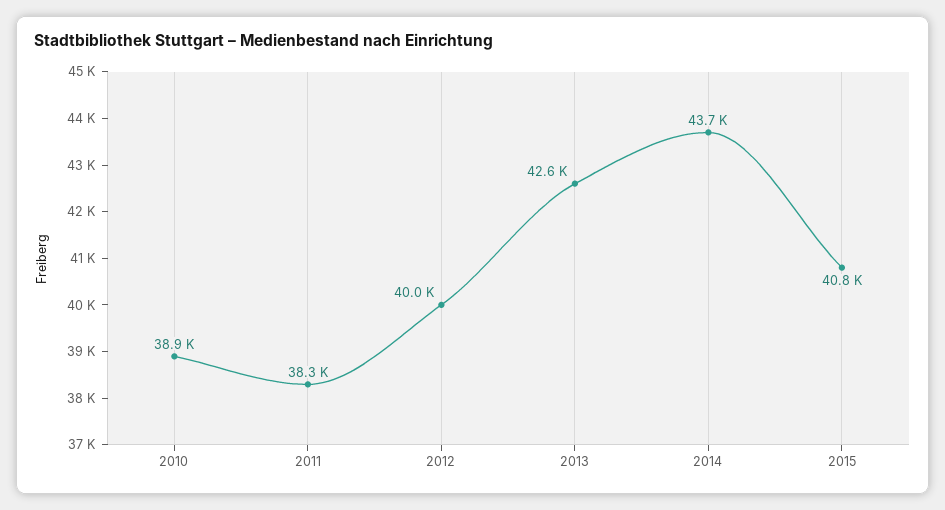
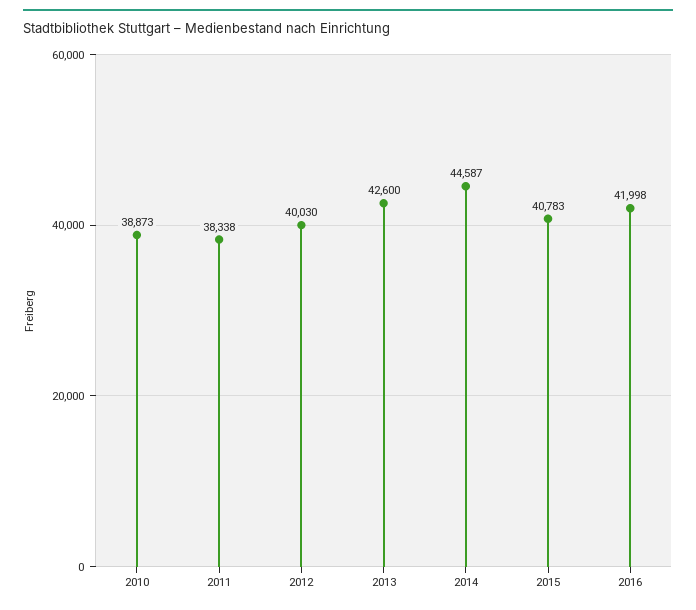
2014: 43700 -> 44587
2016: none -> 41998

